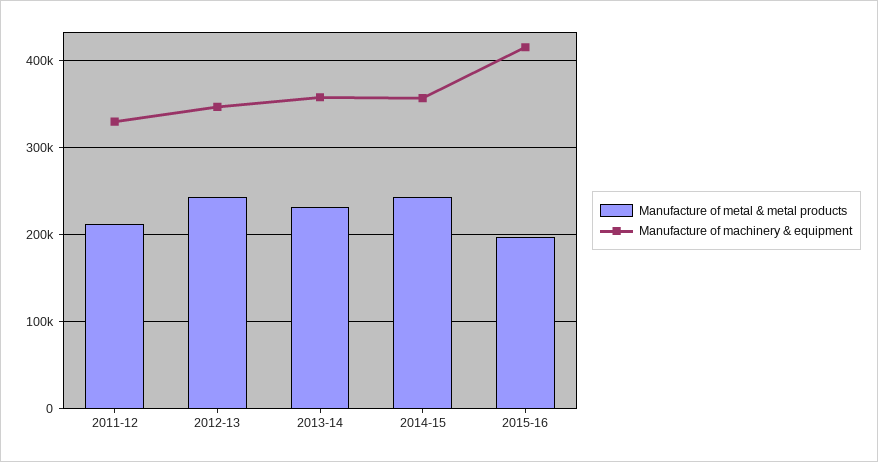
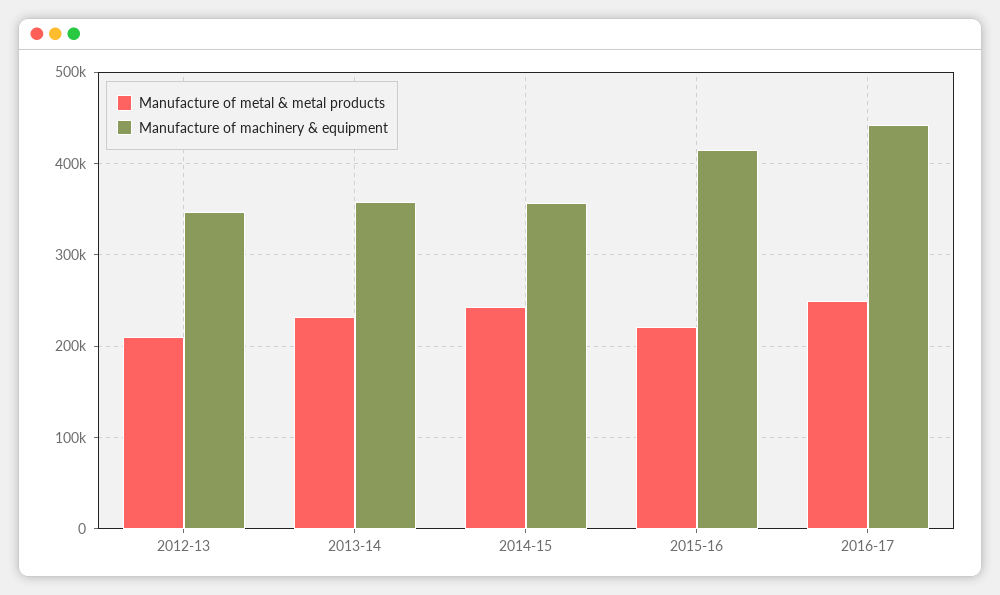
Manufacture of metal & metal products, 2011-12: 210000 -> none
Manufacture of machinery & equipment, 2011-12: 330000 -> none
Manufacture of metal & metal products, 2012-13: 240000 -> 210000
Manufacture of metal & metal products, 2015-16: 200000 -> 220000
Manufacture of metal & metal products, 2016-17: none -> 250000
Manufacture of machinery & equipment, 2016-17: none -> 440000

